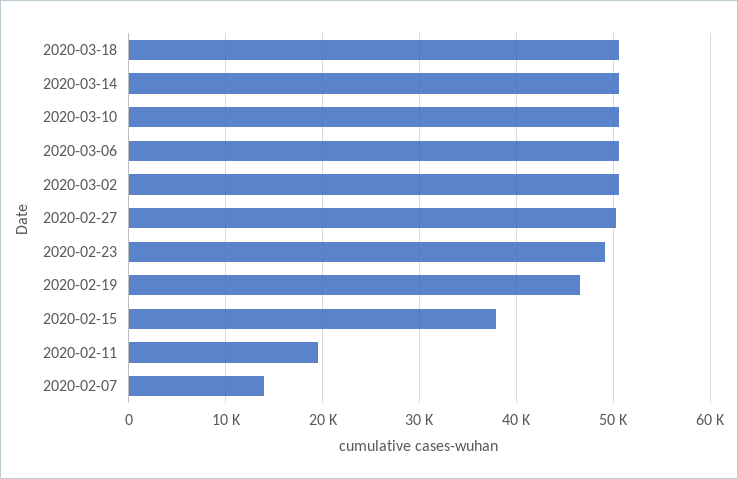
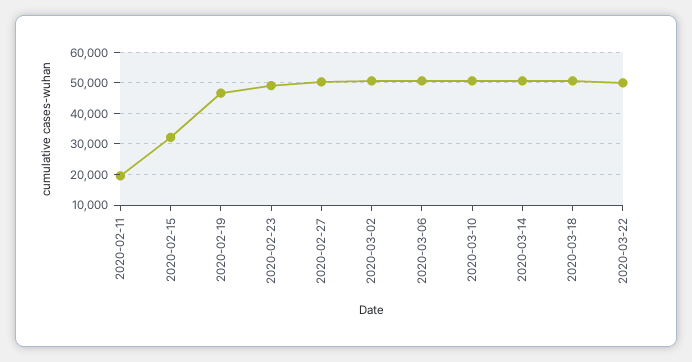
2020-02-15: 38000 -> 32000
2020-02-07: 14000 -> none
2020-03-22: none -> 50000

